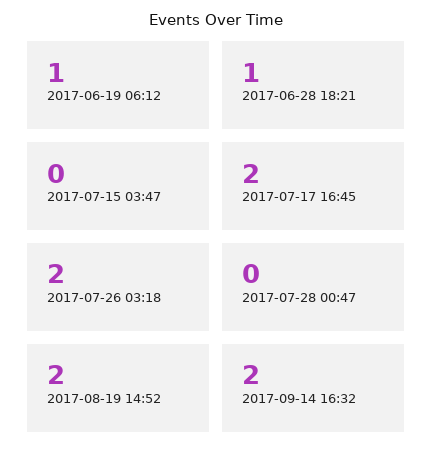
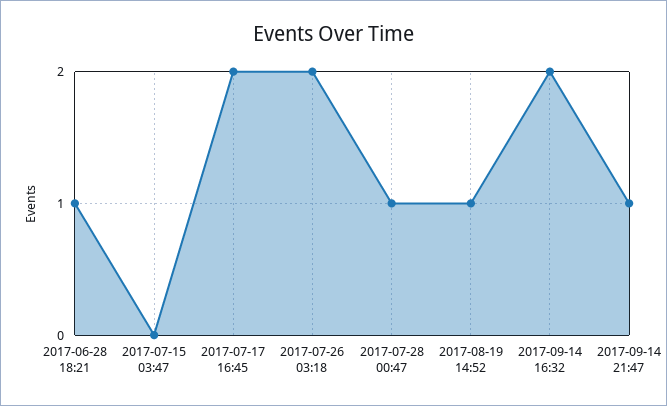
2017-06-19 06:12: 1 -> none
2017-07-28 00:47: 0 -> 1
2017-08-19 14:52: 2 -> 1
2017-09-14 21:47: none -> 1

